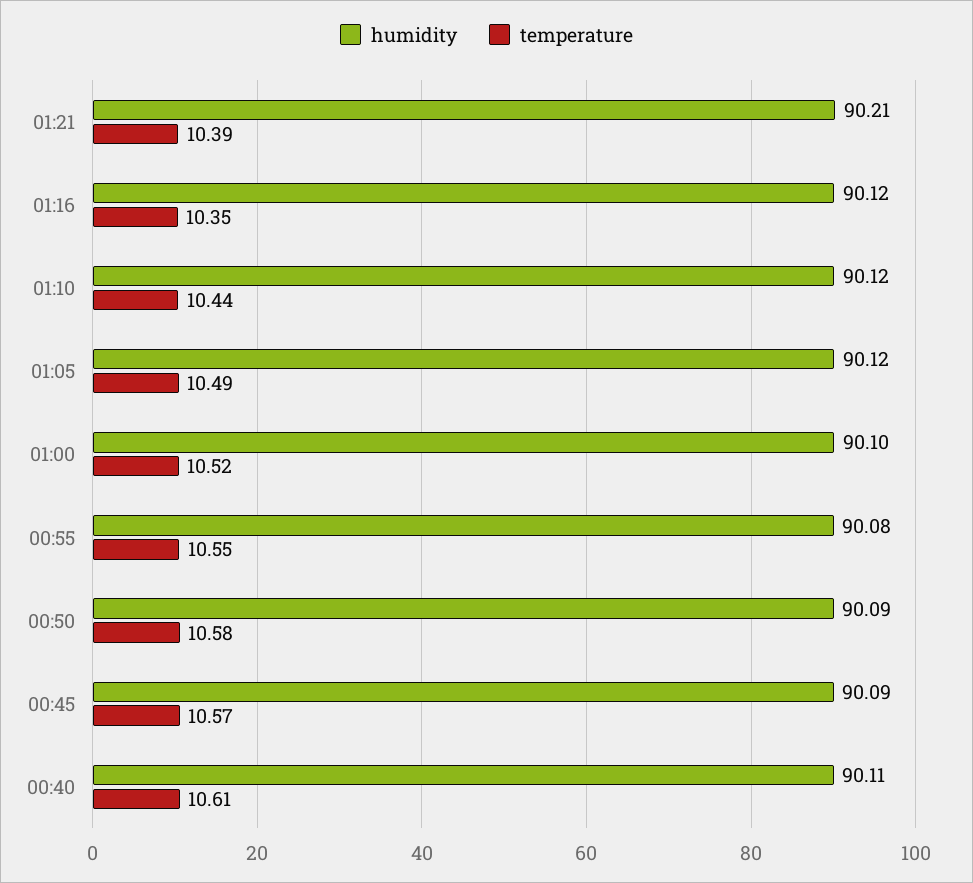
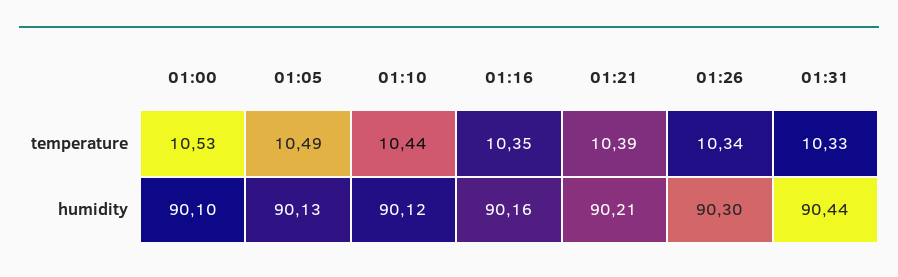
humidity, 01:16: 90.12 -> 90.16
humidity, 01:05: 90.12 -> 90.13
temperature, 01:00: 10.52 -> 10.53
humidity, 00:55: 90.08 -> none
temperature, 00:55: 10.55 -> none
humidity, 00:50: 90.09 -> none
temperature, 00:50: 10.58 -> none
humidity, 00:45: 90.09 -> none
temperature, 00:45: 10.57 -> none
humidity, 00:40: 90.11 -> none
temperature, 00:40: 10.61 -> none
temperature, 01:26: none -> 10.34
temperature, 01:31: none -> 10.33
humidity, 01:26: none -> 90.3
humidity, 01:31: none -> 90.44

